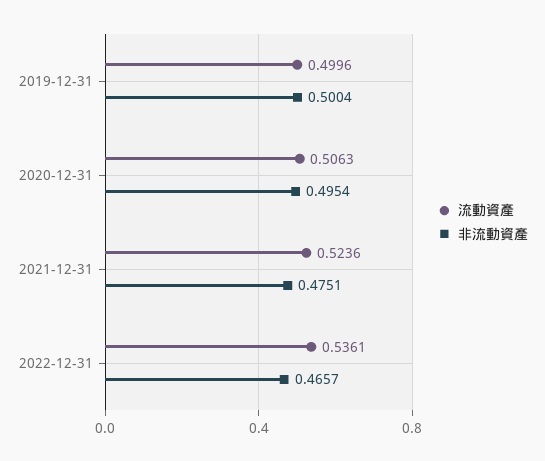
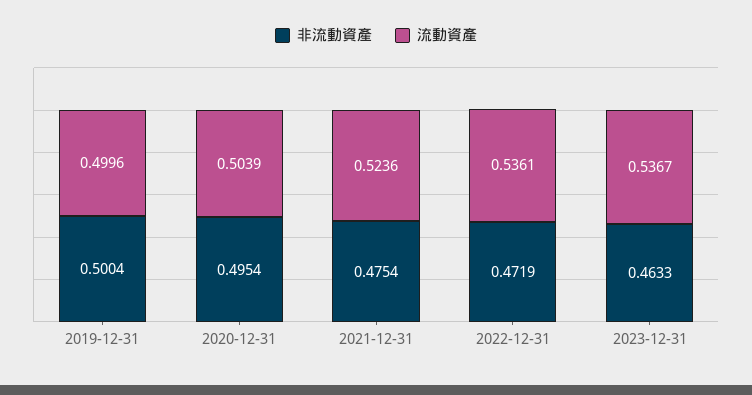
流動資產, 2020-12-31: 0.5063 -> 0.5039
非流動資產, 2021-12-31: 0.4751 -> 0.4754
非流動資產, 2022-12-31: 0.4657 -> 0.4719
非流動資產, 2023-12-31: none -> 0.4633
流動資產, 2023-12-31: none -> 0.5367

